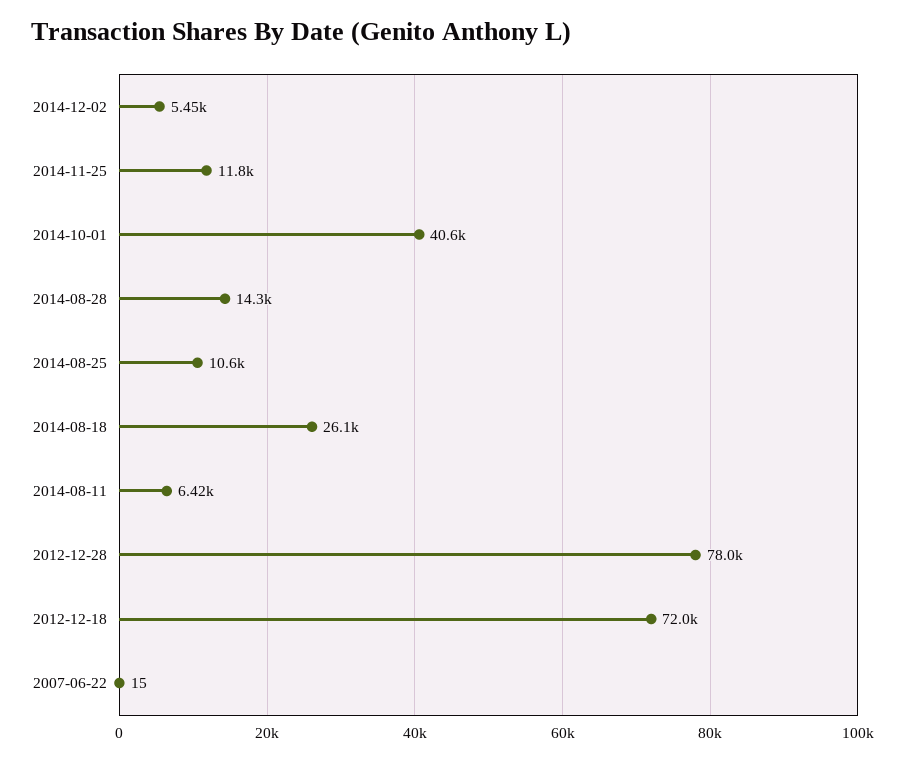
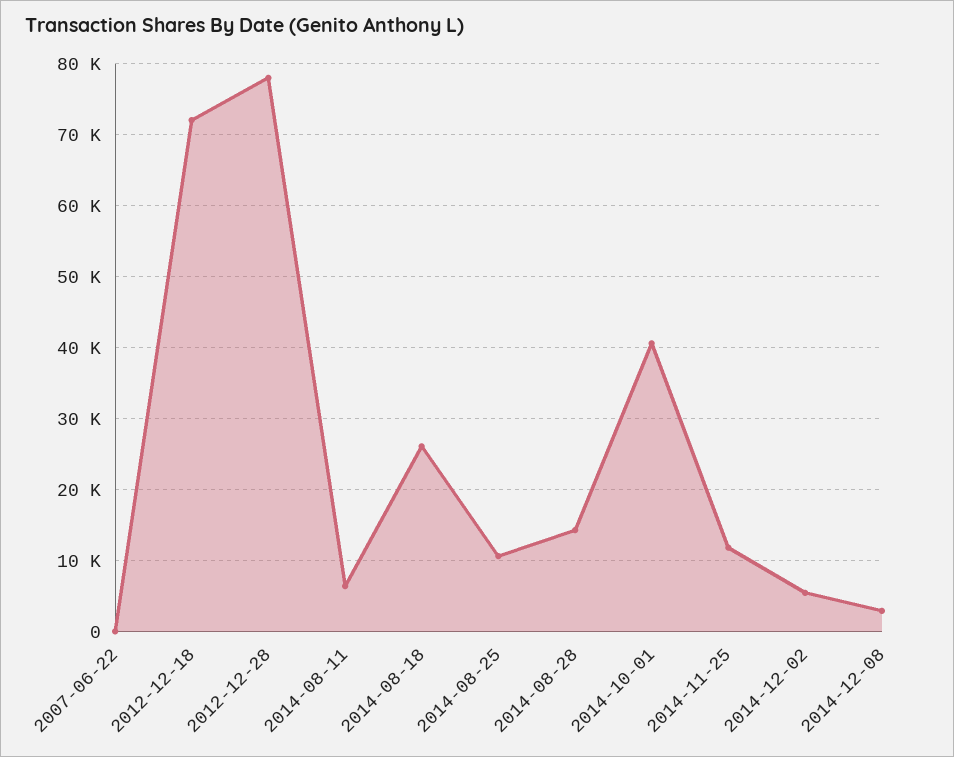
2014-12-08: none -> 3000

